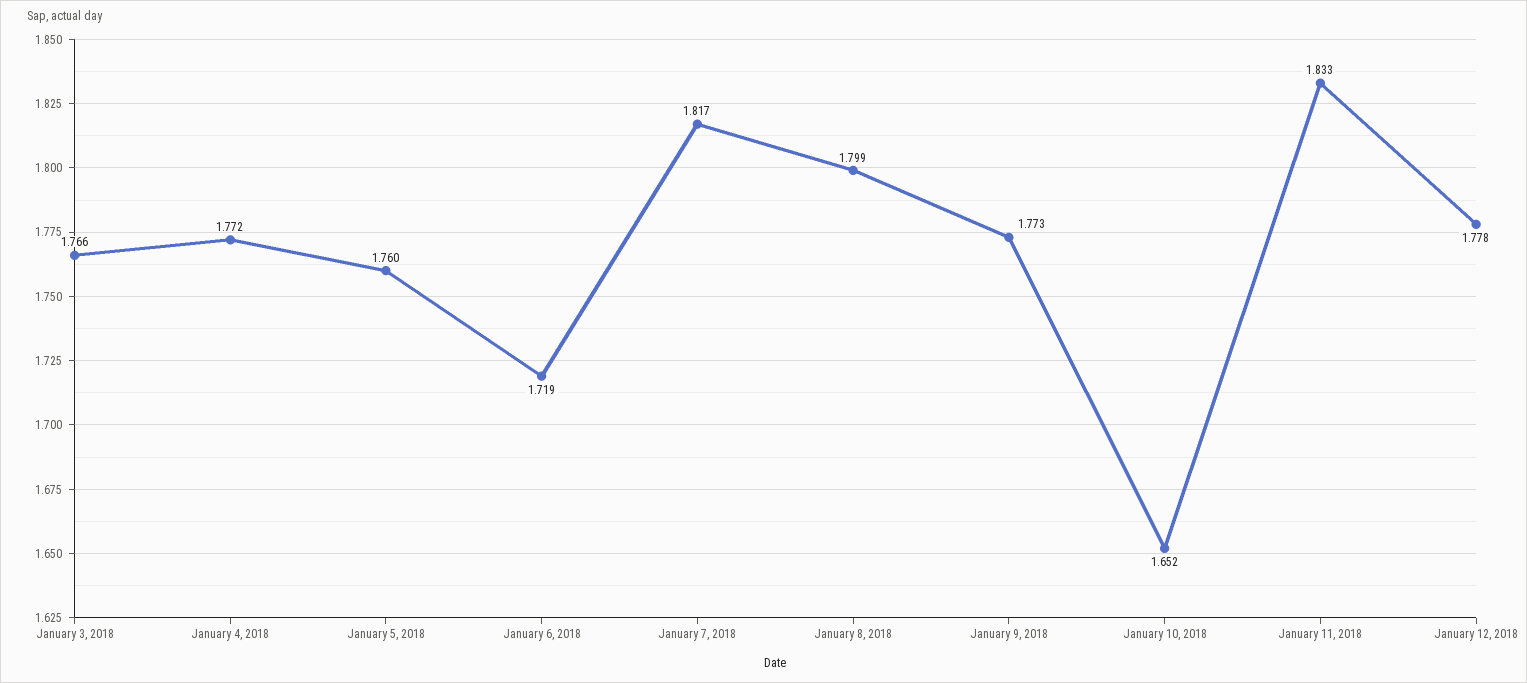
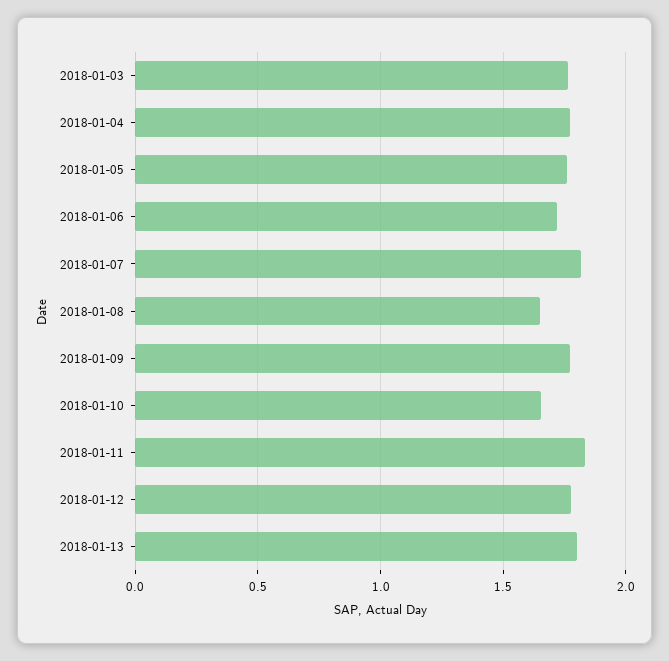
January 8, 2018: 1.799 -> 1.65
2018-01-13: none -> 1.8

